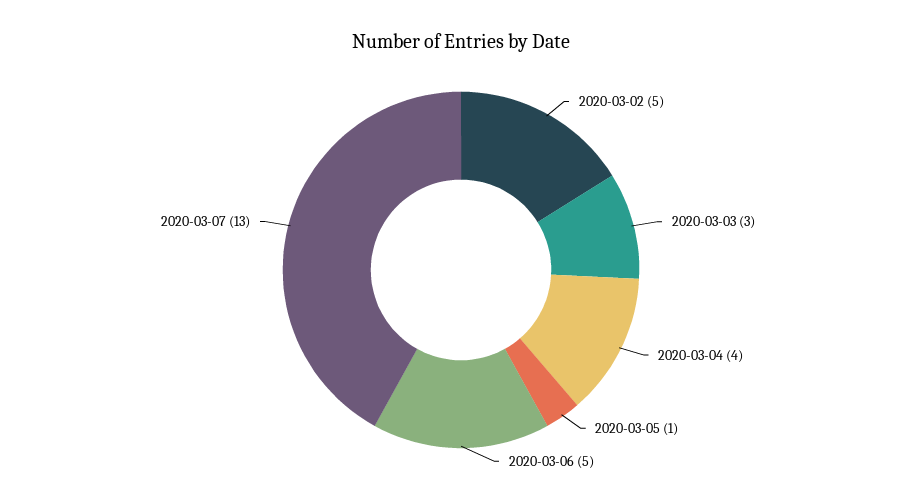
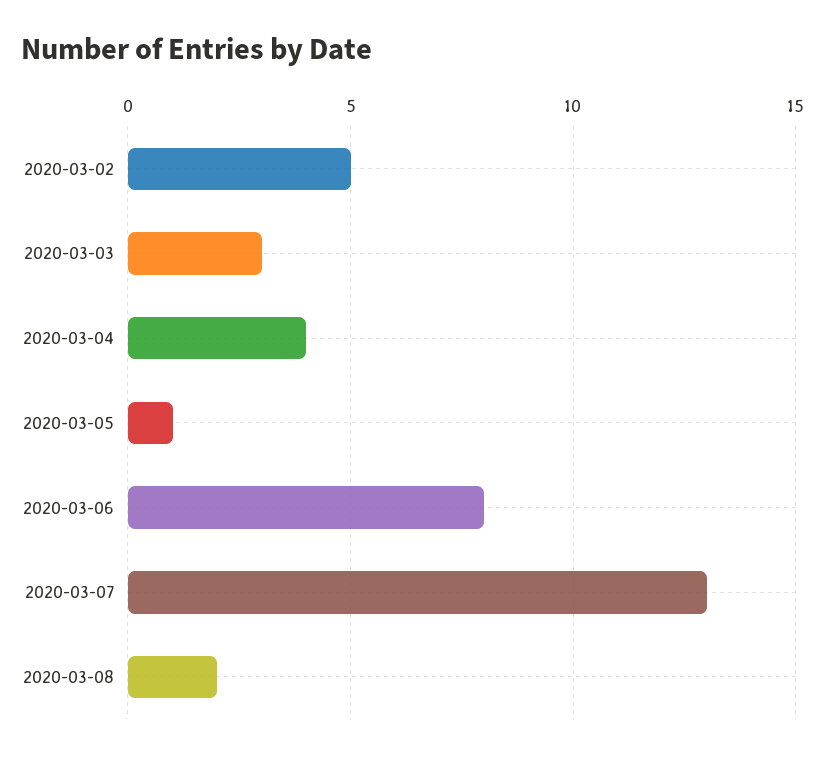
2020-03-06: 5 -> 8
2020-03-08: none -> 2

